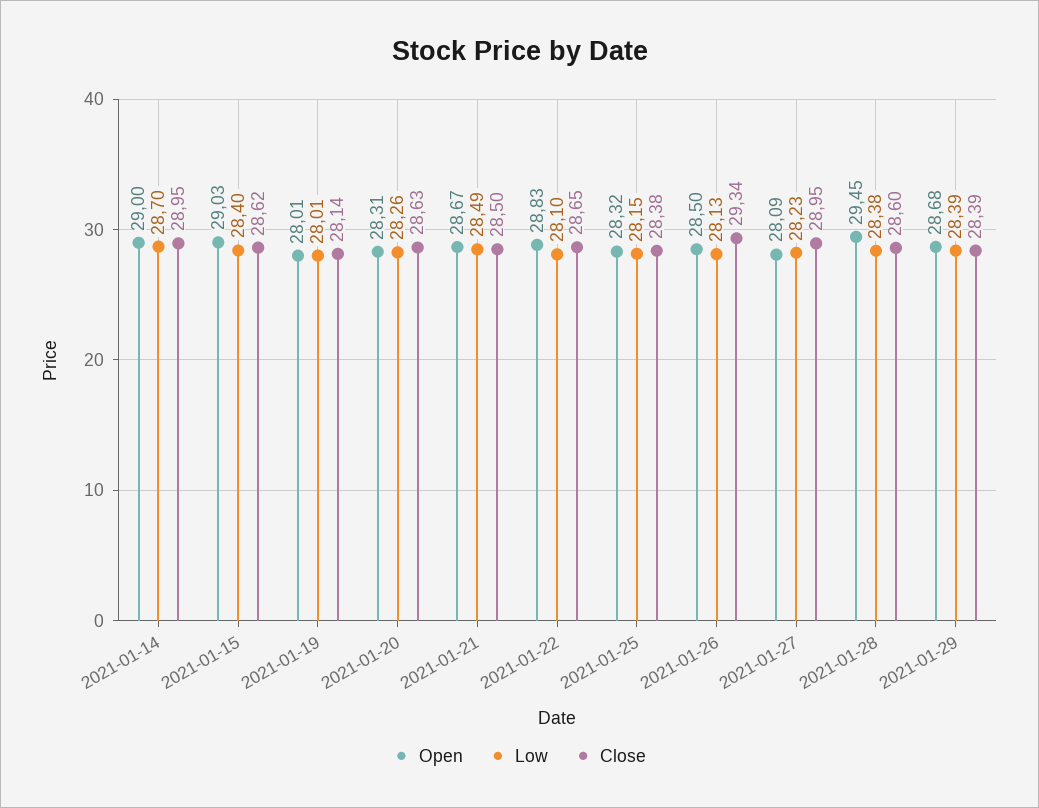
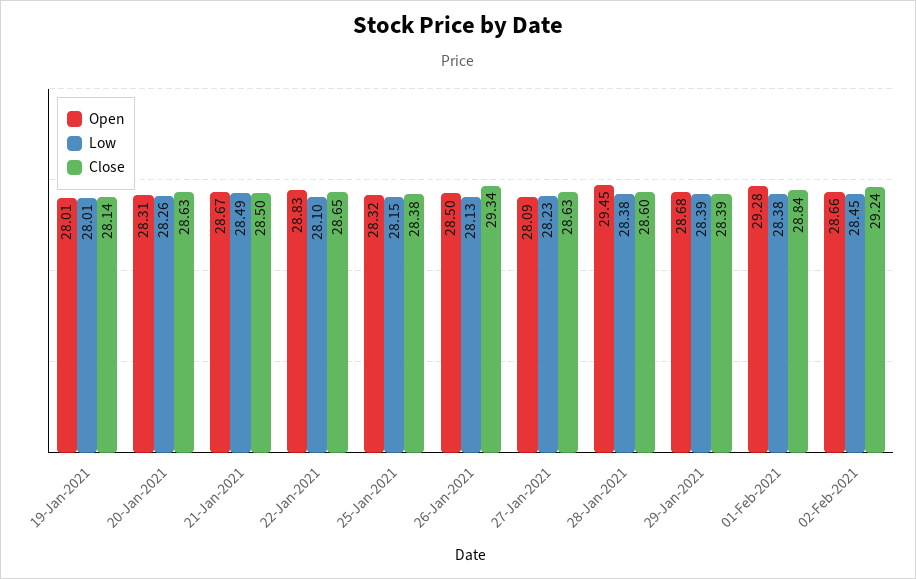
Open, 2021-01-14: 29 -> none
Low, 2021-01-14: 28.7 -> none
Close, 2021-01-14: 28.95 -> none
Open, 2021-01-15: 29.03 -> none
Low, 2021-01-15: 28.4 -> none
Close, 2021-01-15: 28.62 -> none
Close, 2021-01-27: 28.95 -> 28.63
Open, 01-Feb-2021: none -> 29.28
Low, 01-Feb-2021: none -> 28.38
Close, 01-Feb-2021: none -> 28.84
Open, 02-Feb-2021: none -> 28.66
Low, 02-Feb-2021: none -> 28.45
Close, 02-Feb-2021: none -> 29.24

